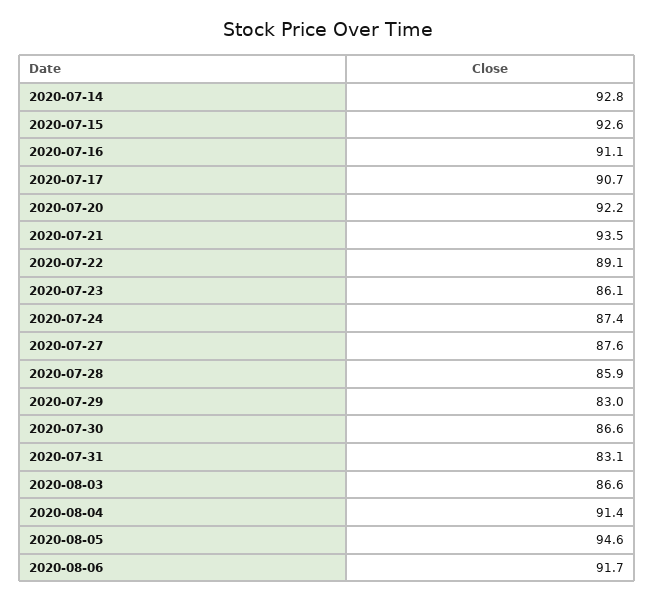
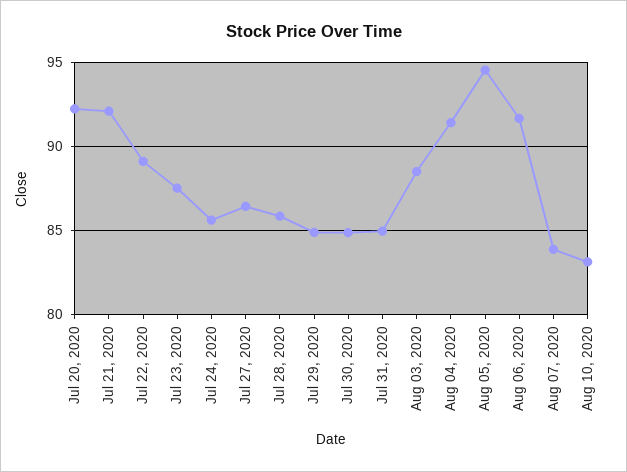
2020-07-14: 92.8 -> none
2020-07-15: 92.6 -> none
2020-07-16: 91.1 -> none
2020-07-17: 90.7 -> none
2020-07-21: 93.5 -> 92
2020-07-23: 86.1 -> 87.5
2020-07-24: 87.4 -> 85.5
2020-07-27: 87.6 -> 86.5
2020-07-29: 83 -> 85
2020-07-30: 86.6 -> 85
2020-07-31: 83.1 -> 85
2020-08-03: 86.6 -> 88.5
Aug 07, 2020: none -> 84
Aug 10, 2020: none -> 83

